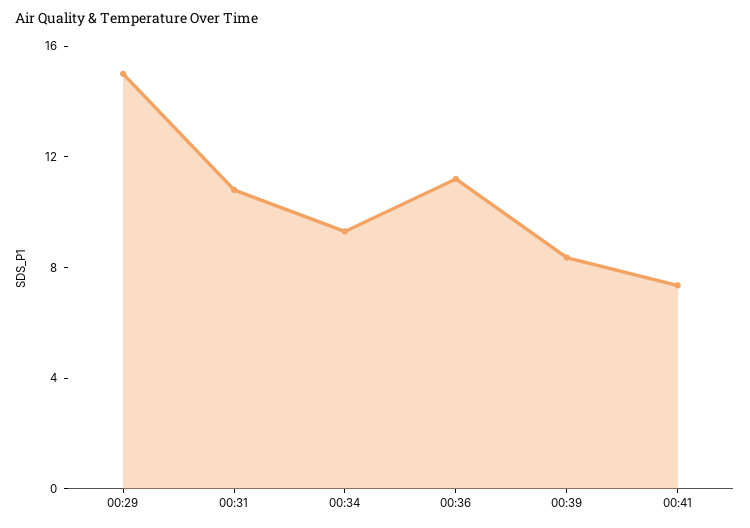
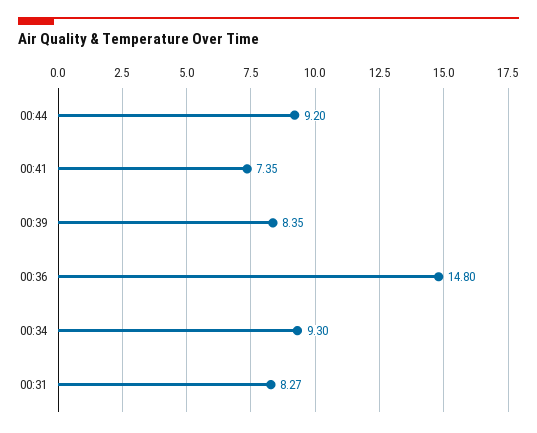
00:29: 15 -> none
00:31: 11 -> 8.27
00:36: 11 -> 14.8
00:44: none -> 9.2

